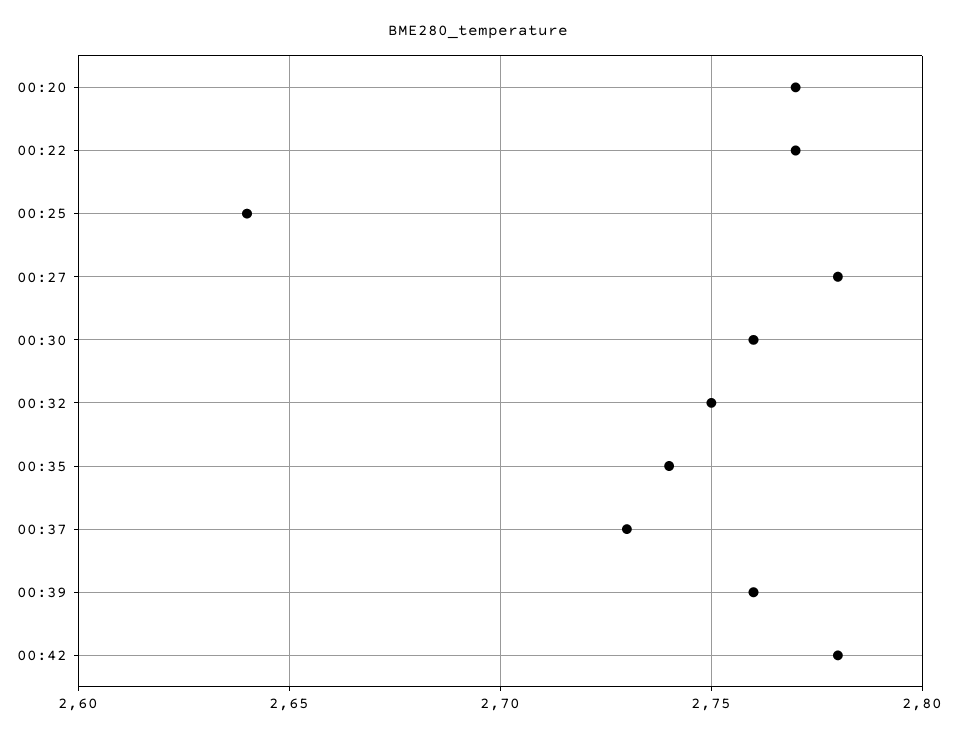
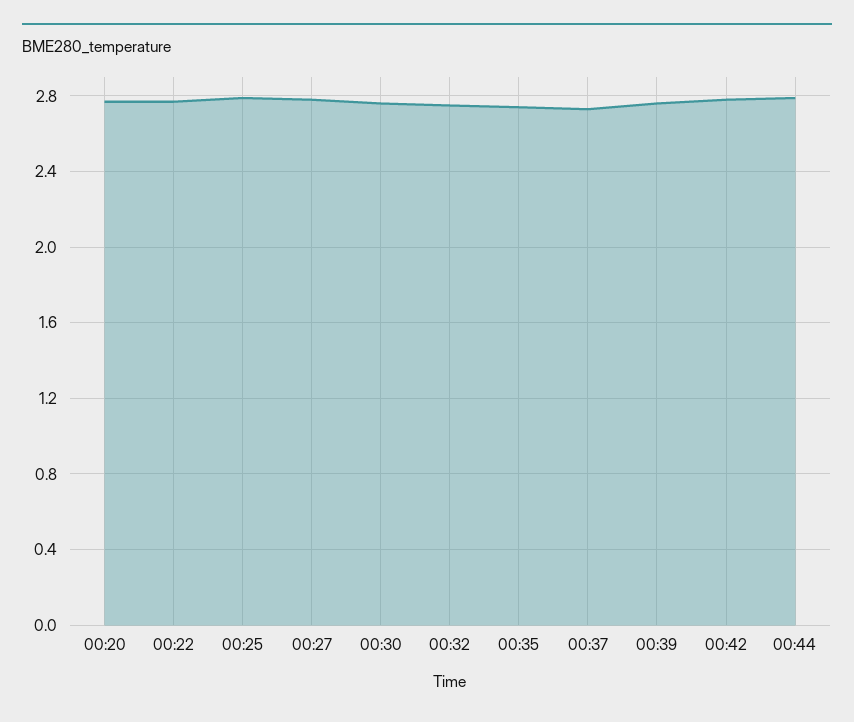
00:25: 2.64 -> 2.8
00:44: none -> 2.8

